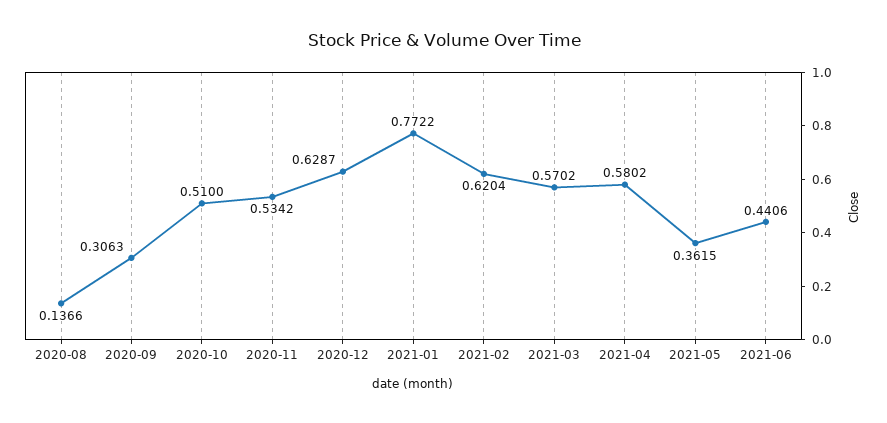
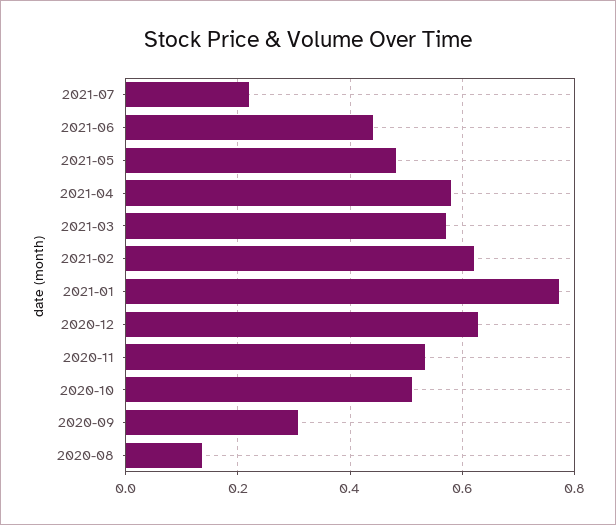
2021-05: 0.3615 -> 0.48
2021-07: none -> 0.22

